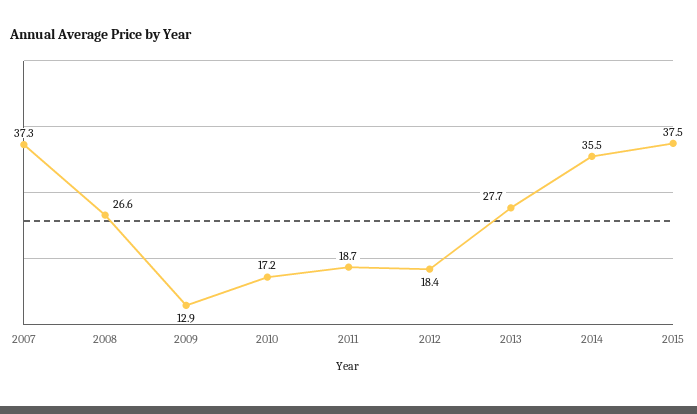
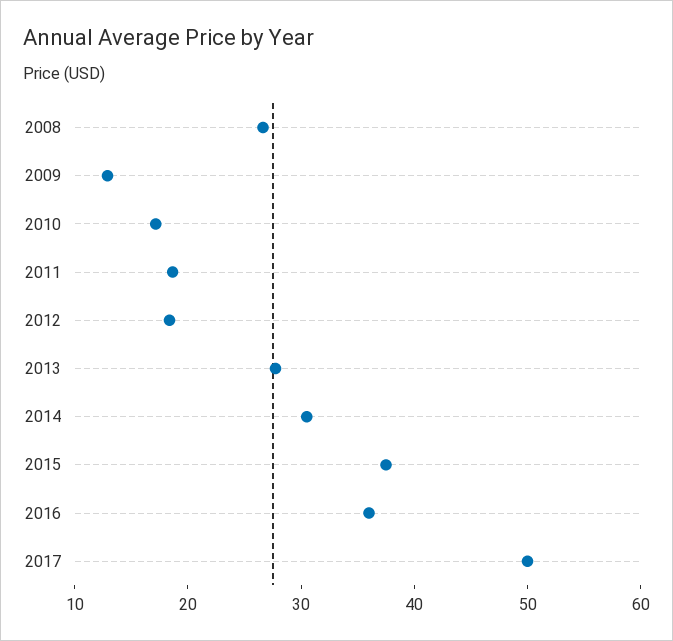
2007: 37.3 -> none
2014: 35.5 -> 30
2016: none -> 36
2017: none -> 50

